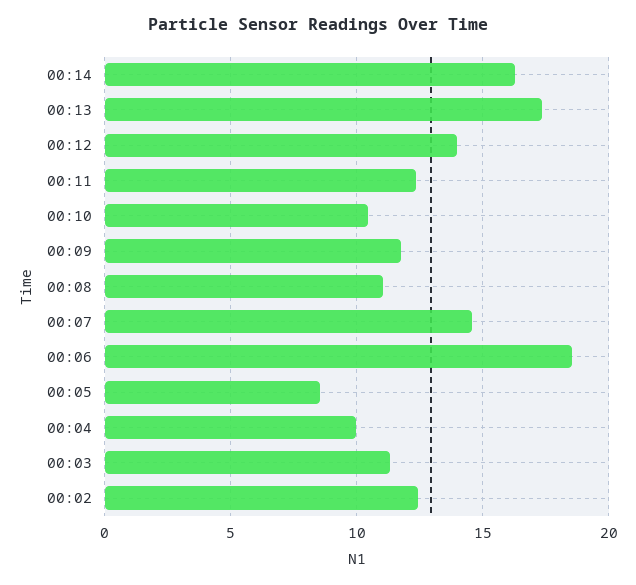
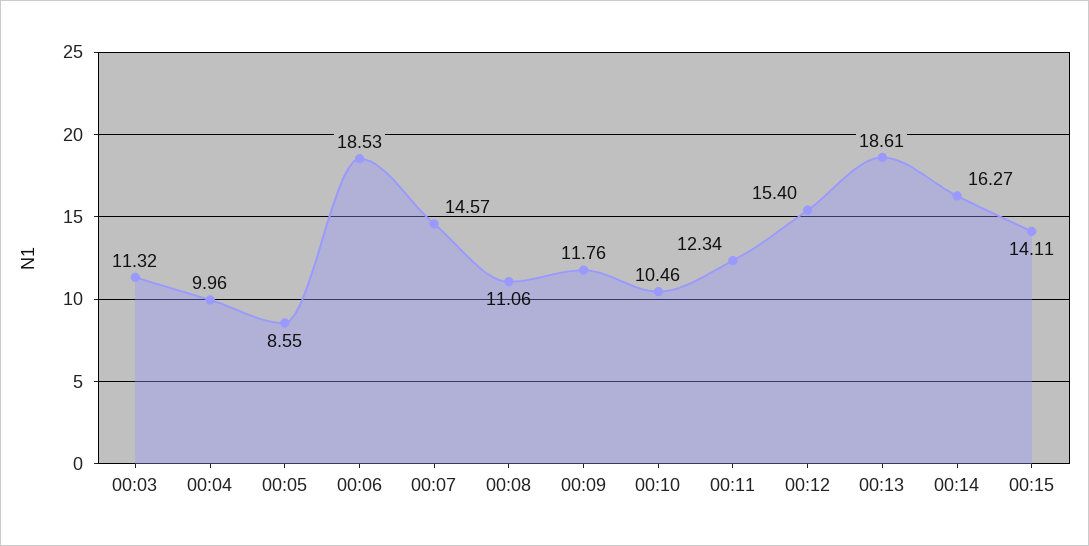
00:13: 17.5 -> 18.61
00:12: 14 -> 15.4
00:02: 12.5 -> none
00:15: none -> 14.11

